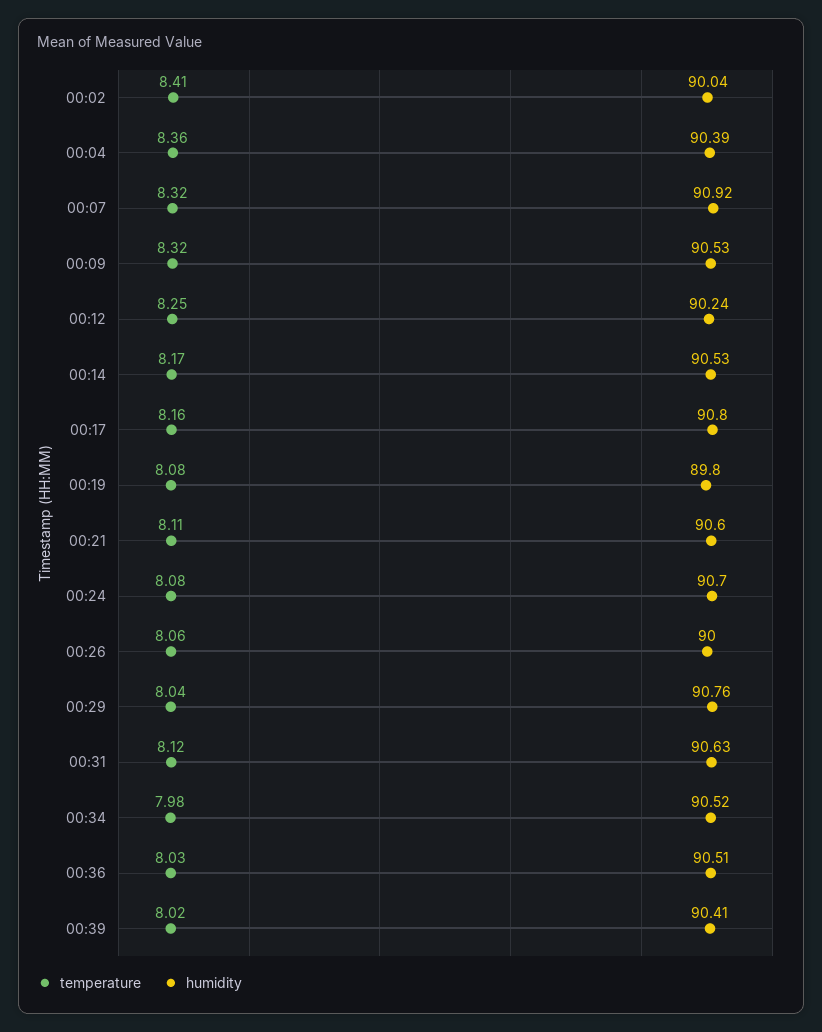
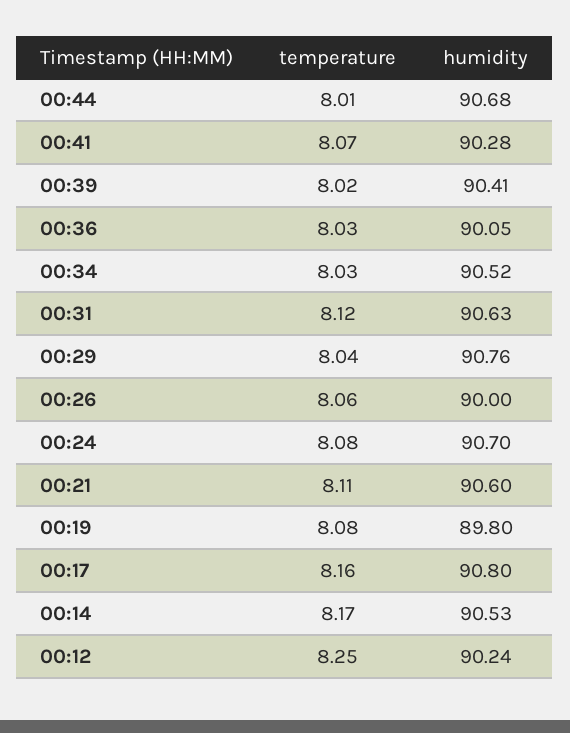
temperature, 00:02: 8.41 -> none
humidity, 00:02: 90.04 -> none
temperature, 00:04: 8.36 -> none
humidity, 00:04: 90.39 -> none
temperature, 00:07: 8.32 -> none
humidity, 00:07: 90.92 -> none
temperature, 00:09: 8.32 -> none
humidity, 00:09: 90.53 -> none
temperature, 00:34: 7.98 -> 8.03
humidity, 00:36: 90.51 -> 90.05
temperature, 00:44: none -> 8.01
humidity, 00:44: none -> 90.68
temperature, 00:41: none -> 8.07
humidity, 00:41: none -> 90.28

